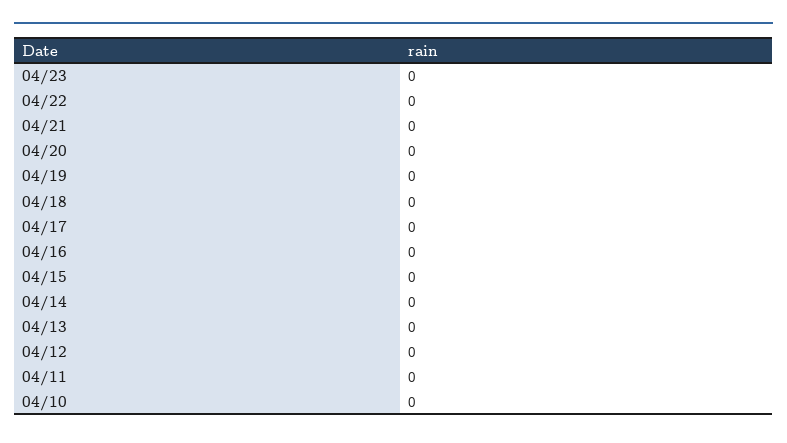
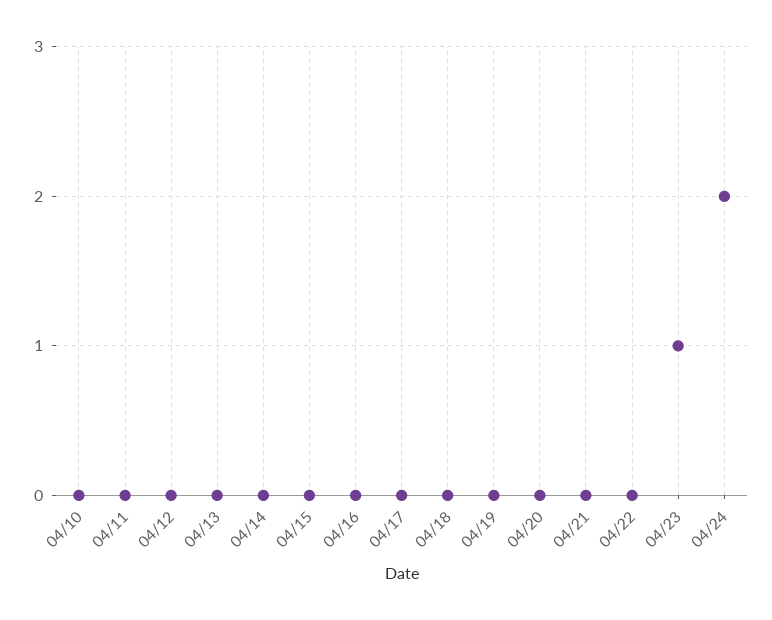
04/23: 0 -> 1
04/24: none -> 2

